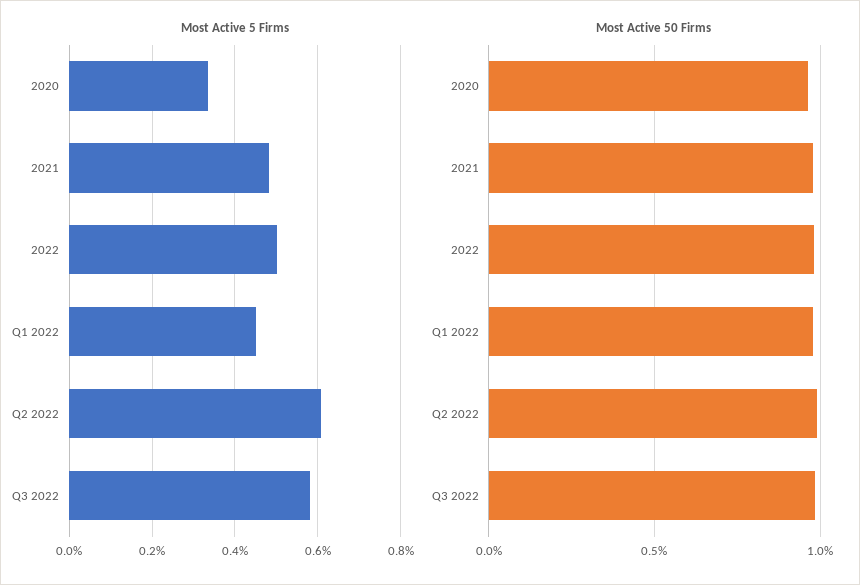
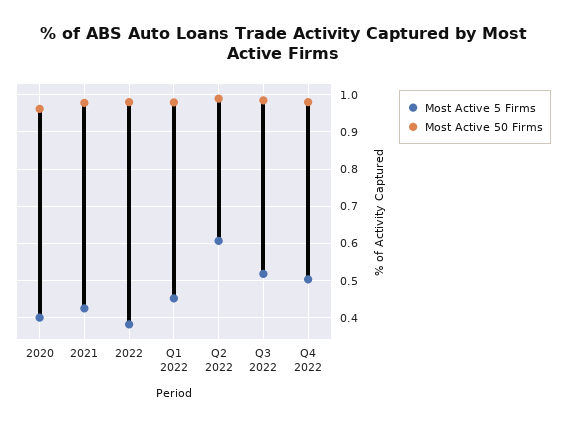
Most Active 5 Firms, 2020: 0.34 -> 0.4
Most Active 5 Firms, 2021: 0.48 -> 0.42
Most Active 5 Firms, 2022: 0.5 -> 0.38
Most Active 5 Firms, Q3 2022: 0.58 -> 0.52
Most Active 5 Firms, Q4 2022: none -> 0.5
Most Active 50 Firms, Q4 2022: none -> 0.98

